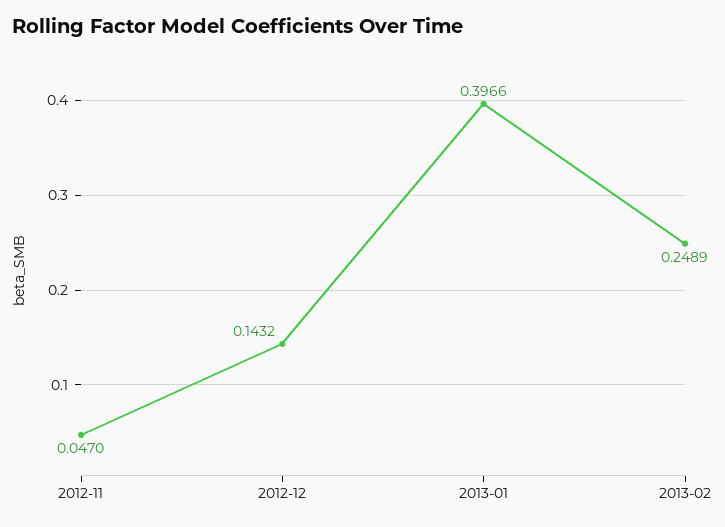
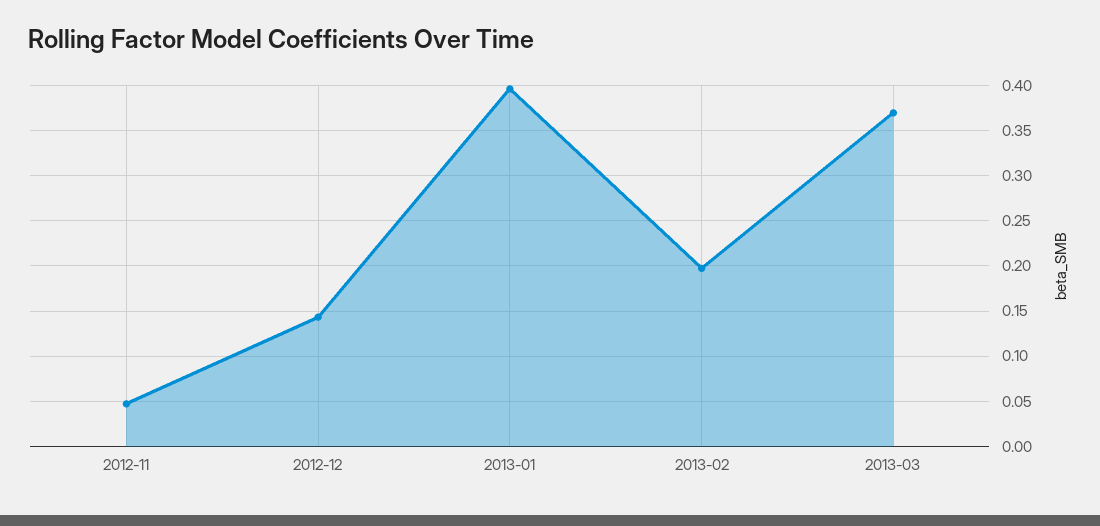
2013-02: 0.2489 -> 0.2
2013-03: none -> 0.37

